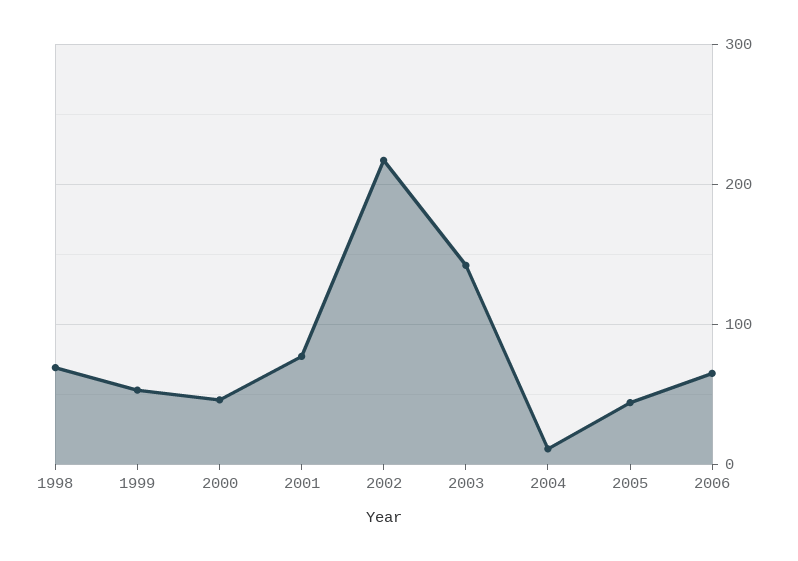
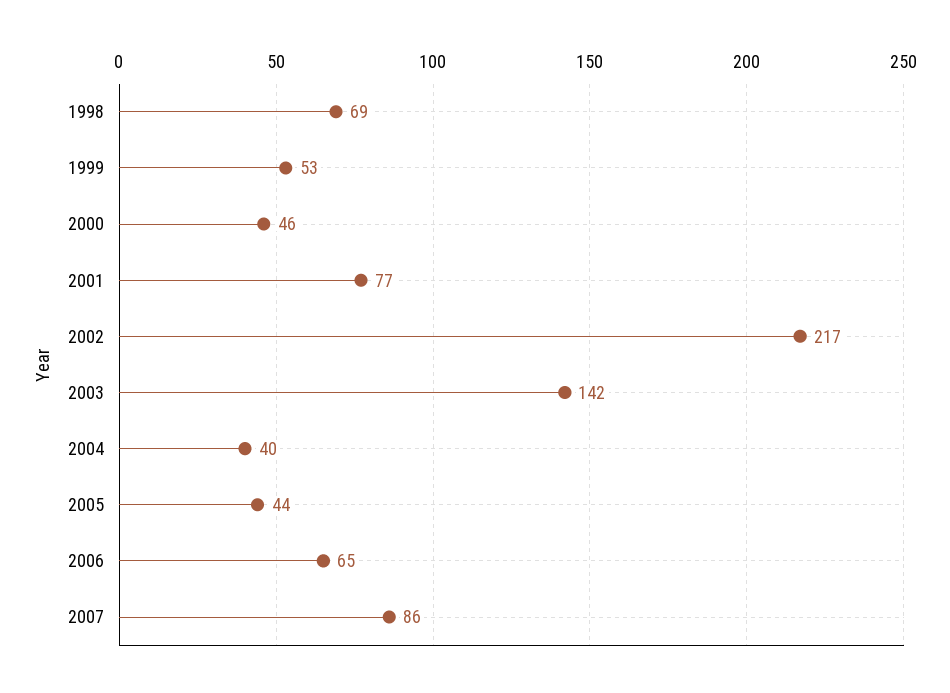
2004: 10 -> 40
2007: none -> 86

